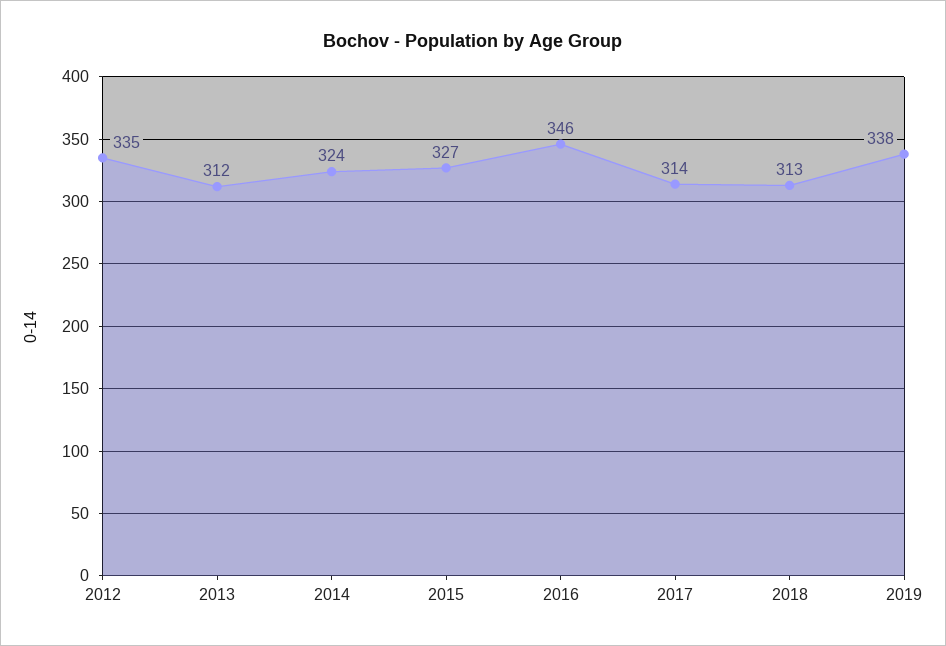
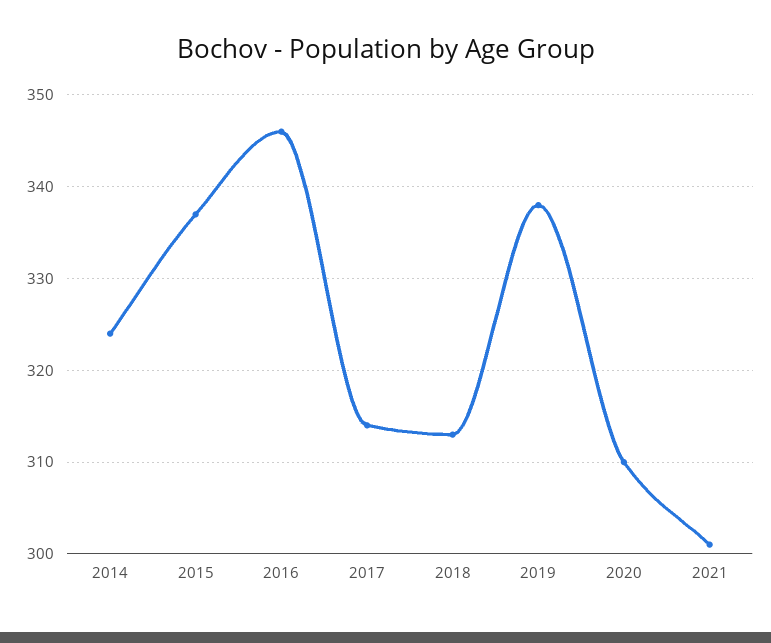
2012: 335 -> none
2013: 312 -> none
2015: 327 -> 337
2020: none -> 310
2021: none -> 301

